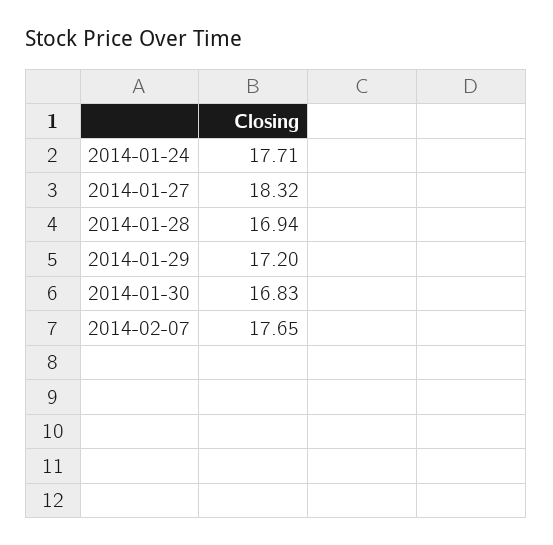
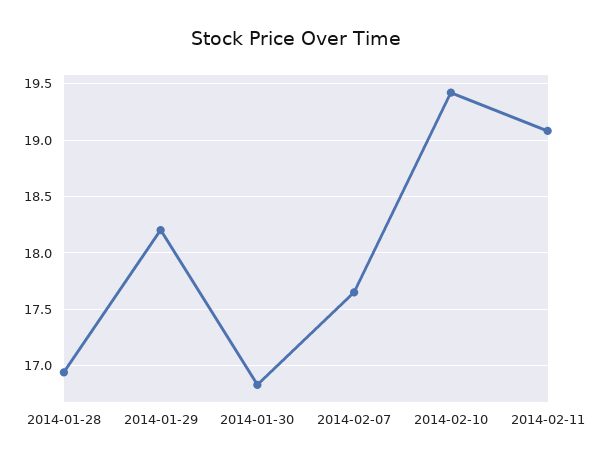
2014-01-24: 17.71 -> none
2014-01-27: 18.32 -> none
2014-01-29: 17.2 -> 18.2
2014-02-10: none -> 19.4
2014-02-11: none -> 19.1

